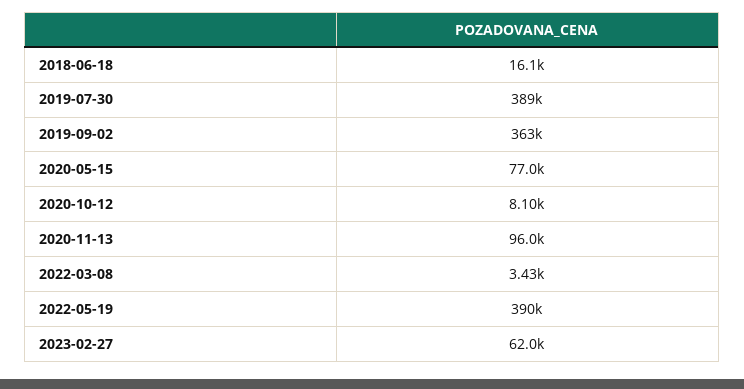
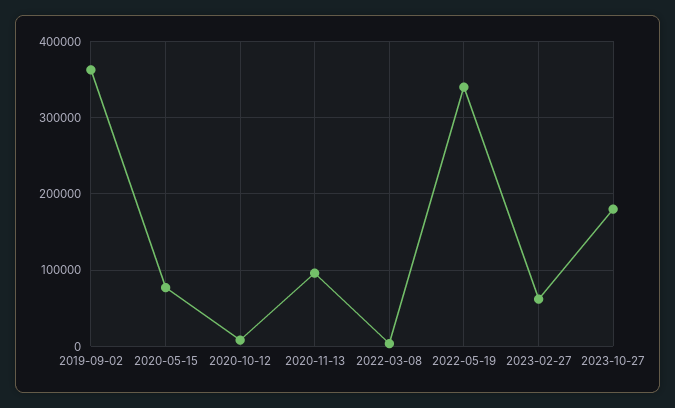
2018-06-18: 16100 -> none
2019-07-30: 389000 -> none
2022-05-19: 390000 -> 340000
2023-10-27: none -> 180000

